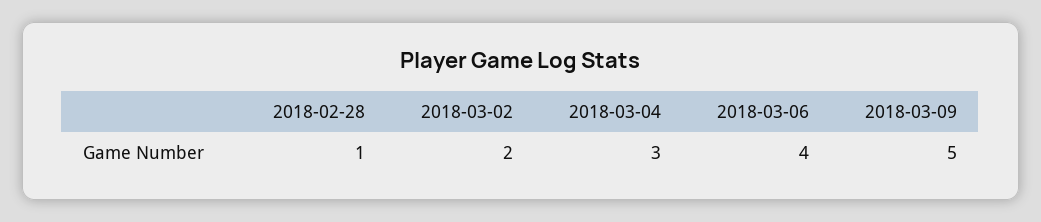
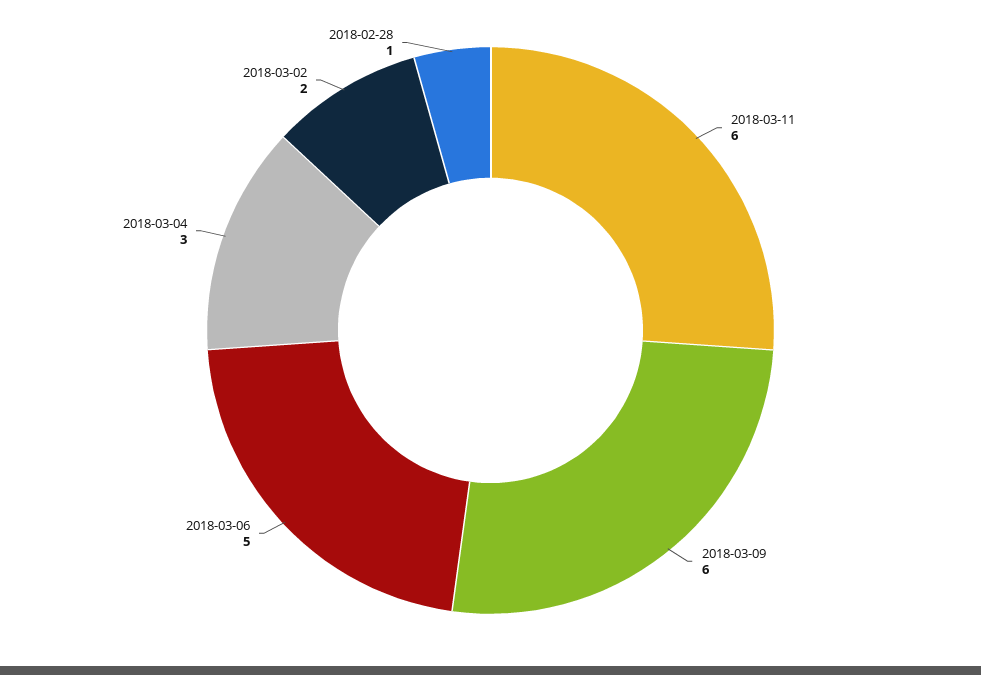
2018-03-06: 4 -> 5
2018-03-09: 5 -> 6
2018-03-11: none -> 6

